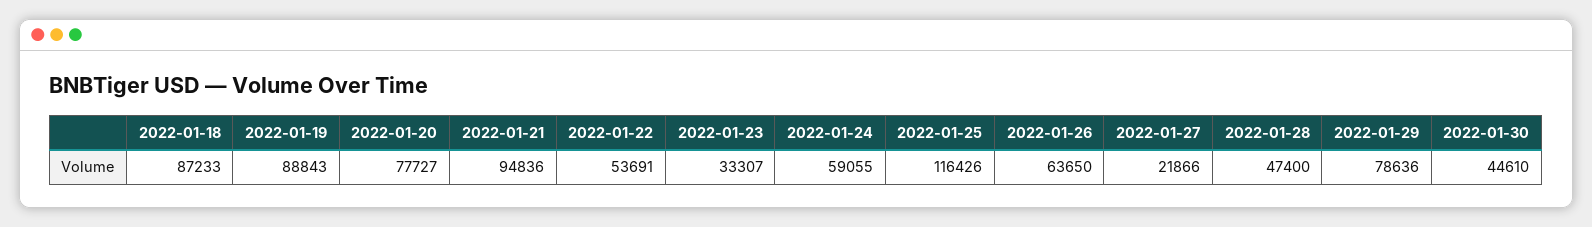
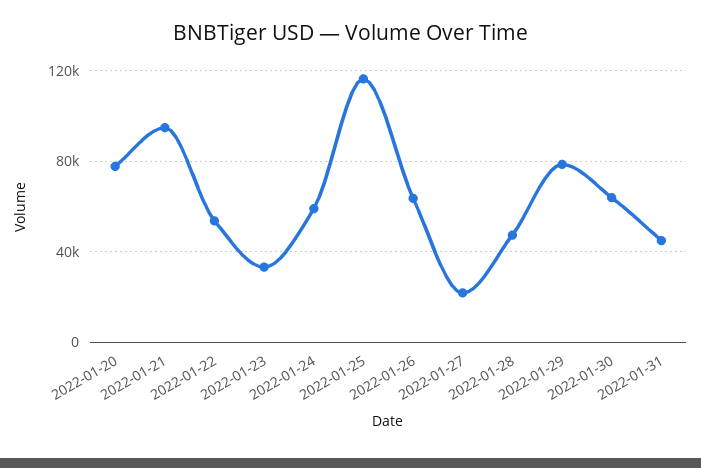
2022-01-18: 87233 -> none
2022-01-19: 88843 -> none
2022-01-30: 44610 -> 65000
2022-01-31: none -> 45000

